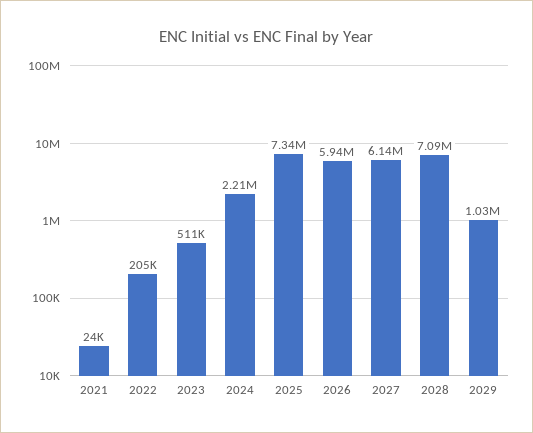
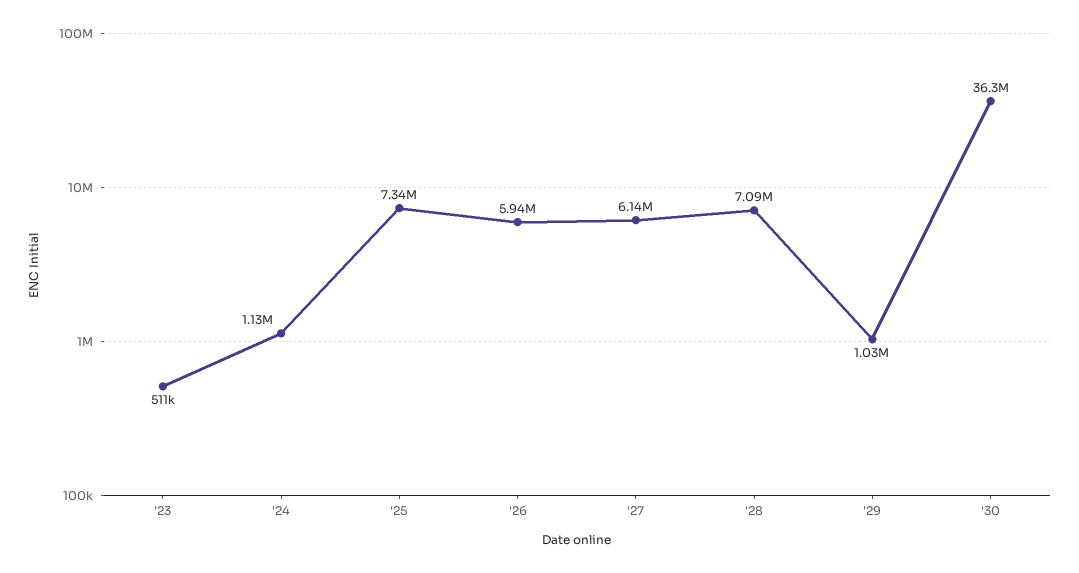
2021: 24000 -> none
2022: 205000 -> none
2024: 2210000 -> 1130000
'30: none -> 36300000

